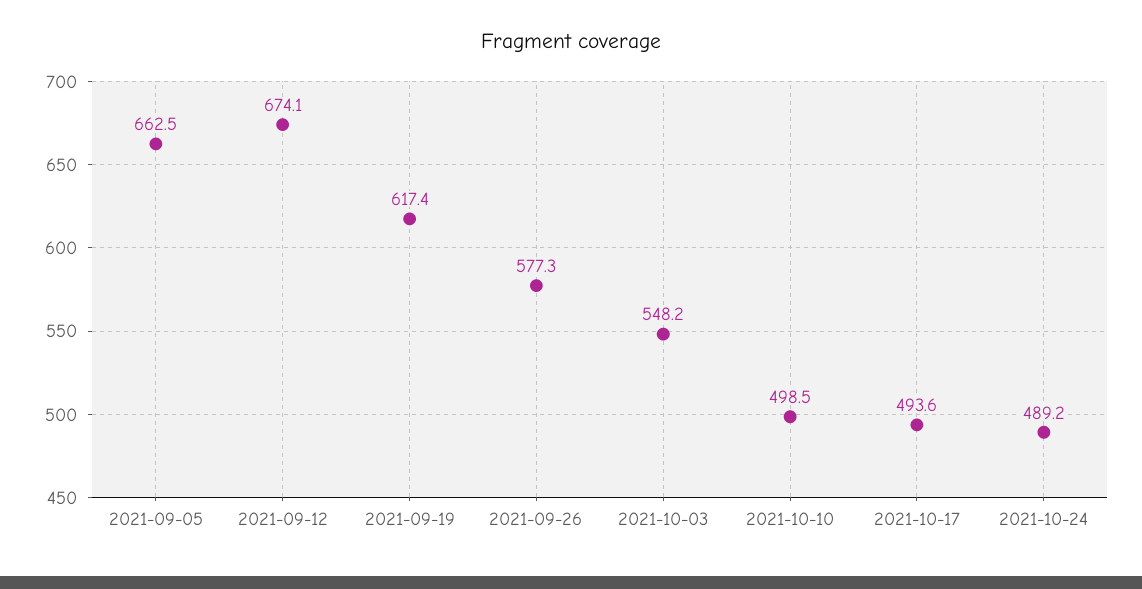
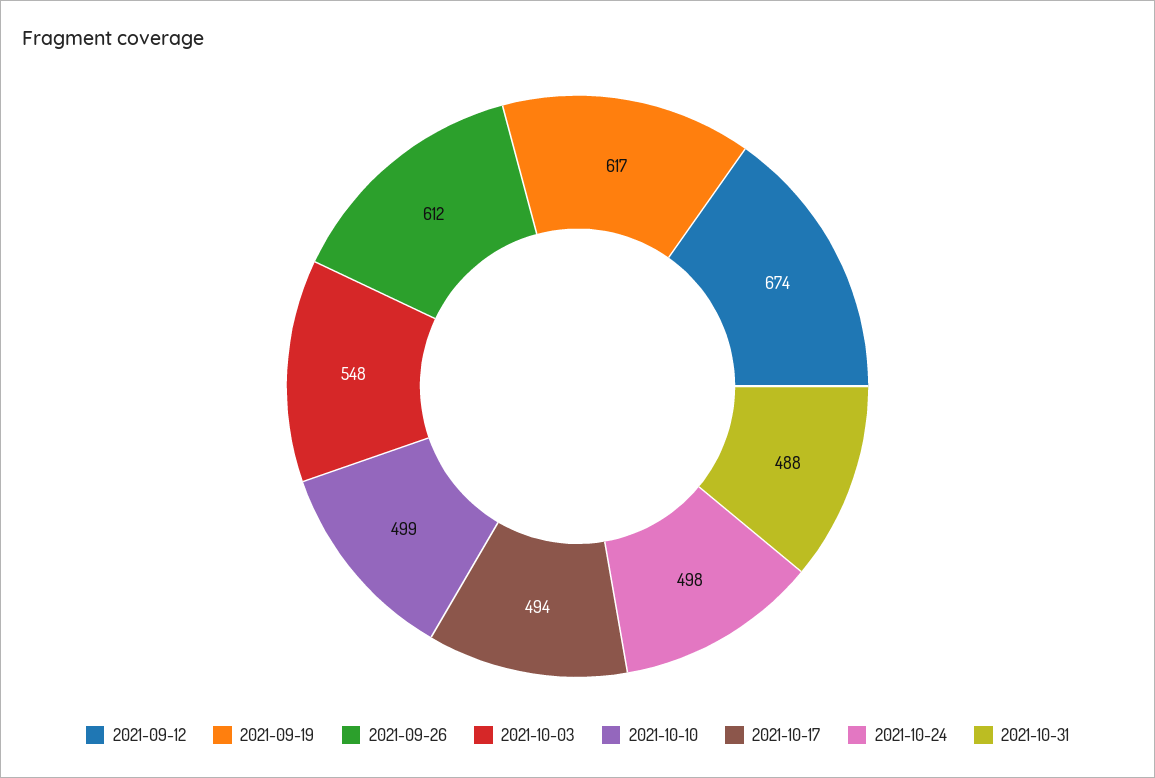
2021-09-05: 662.5 -> none
2021-09-26: 577.3 -> 612
2021-10-24: 489.2 -> 498
2021-10-31: none -> 488

